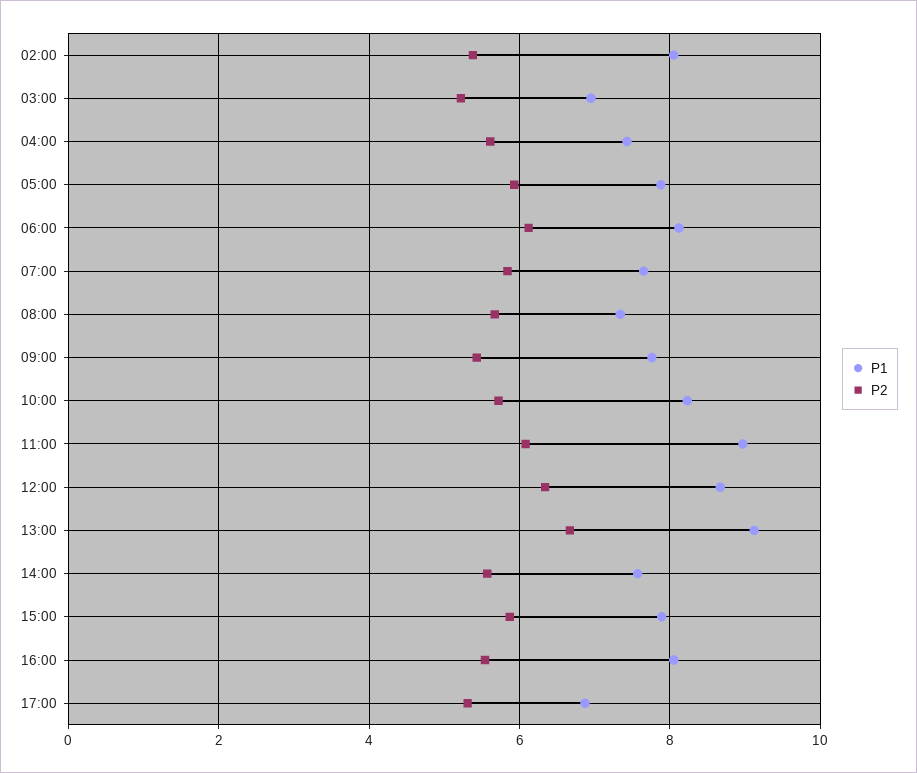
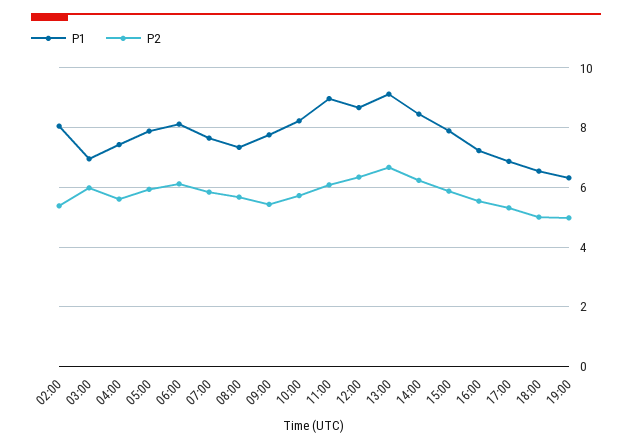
P2, 03:00: 5.2 -> 6
P1, 14:00: 7.6 -> 8.5
P2, 14:00: 5.6 -> 6.25
P1, 16:00: 8 -> 7.25
P1, 18:00: none -> 6.5
P2, 18:00: none -> 5
P1, 19:00: none -> 6.25
P2, 19:00: none -> 5

